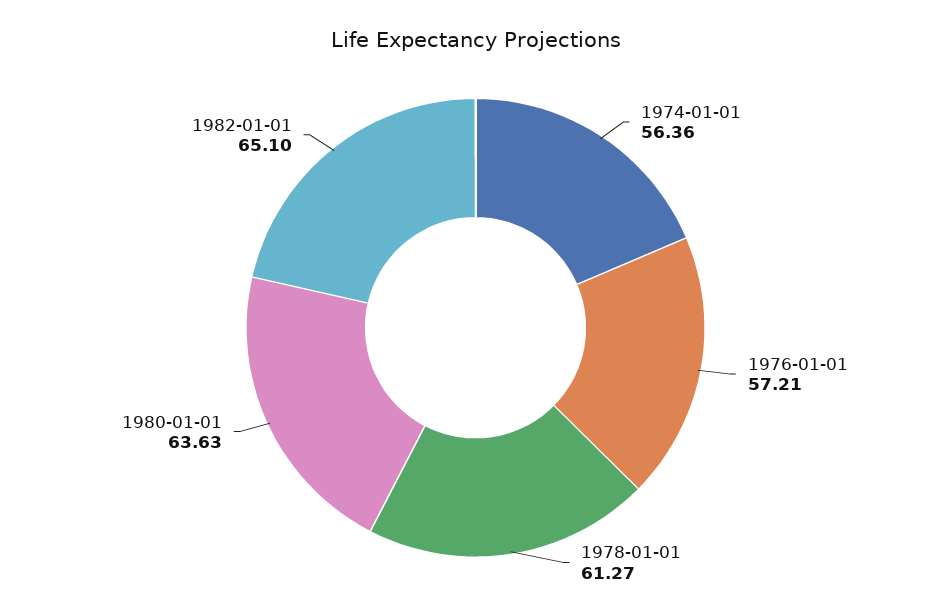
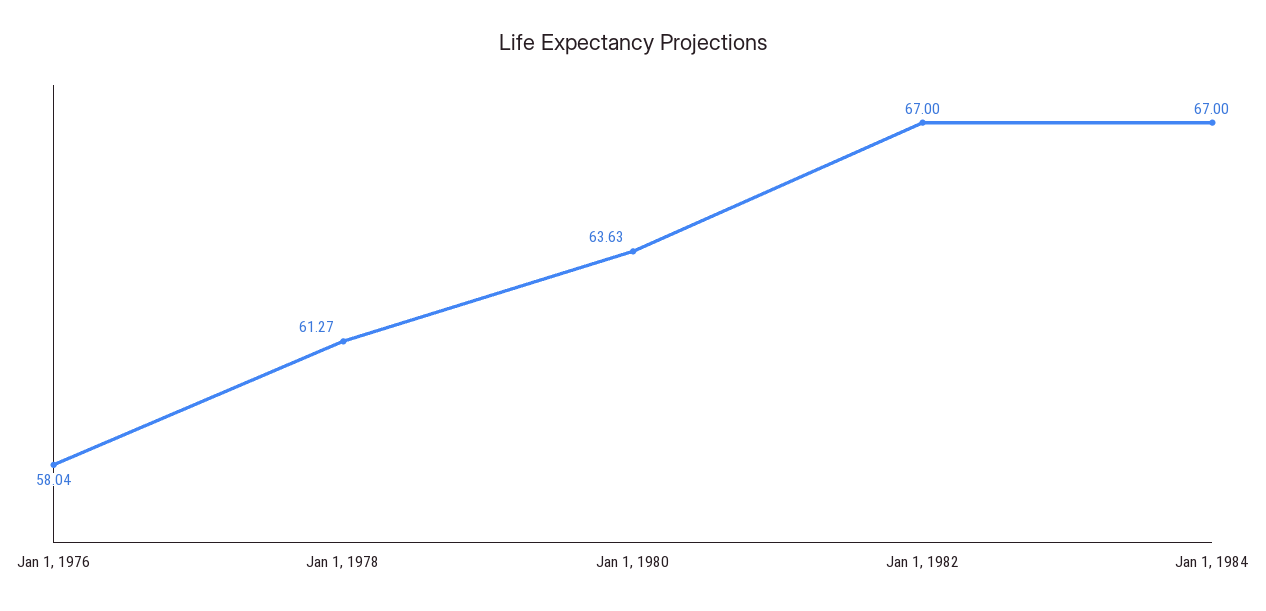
1974-01-01: 56.36 -> none
1976-01-01: 57.21 -> 58.04
1982-01-01: 65.1 -> 67
Jan 1, 1984: none -> 67

